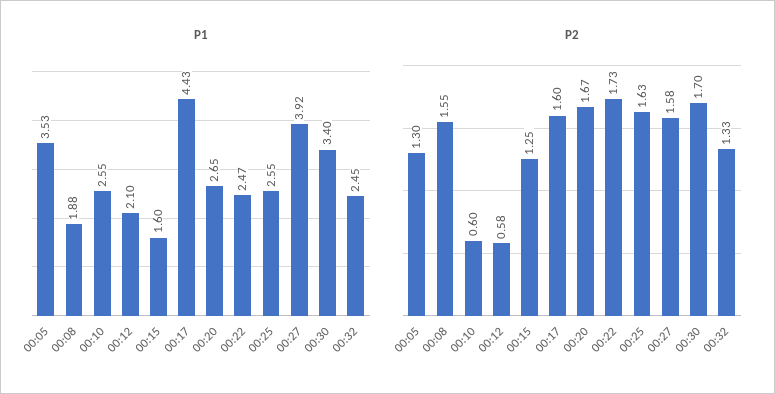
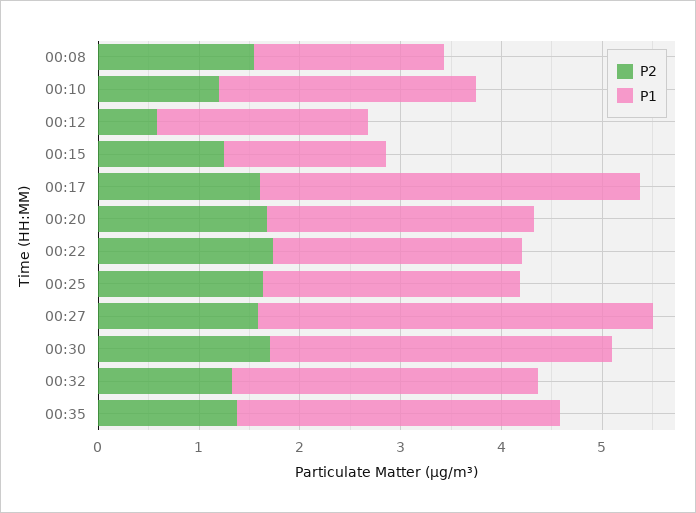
P1, 00:05: 3.53 -> none
P1, 00:17: 4.43 -> 3.8
P1, 00:32: 2.45 -> 3
P2, 00:05: 1.3 -> none
P2, 00:10: 0.6 -> 1.2
P2, 00:35: none -> 1.4
P1, 00:35: none -> 3.2

